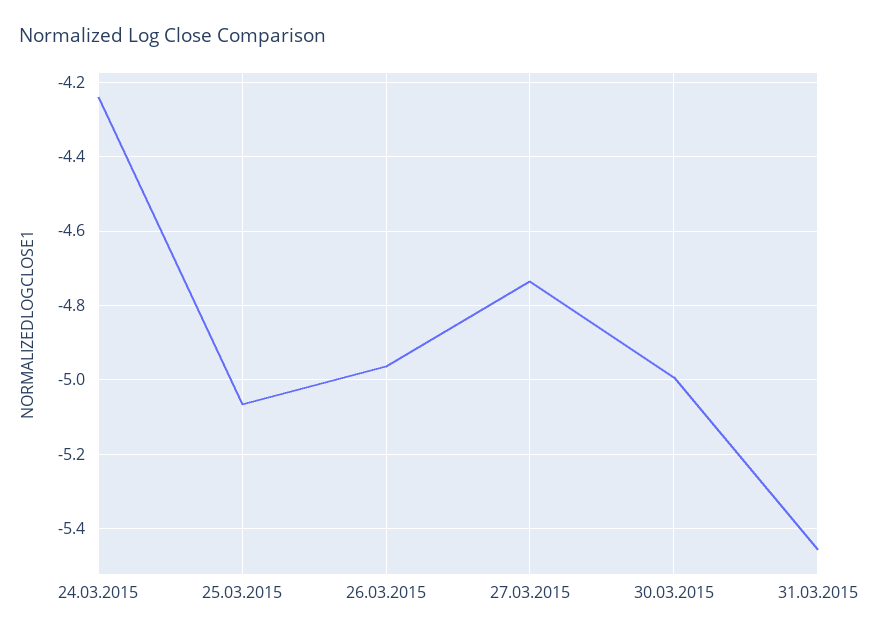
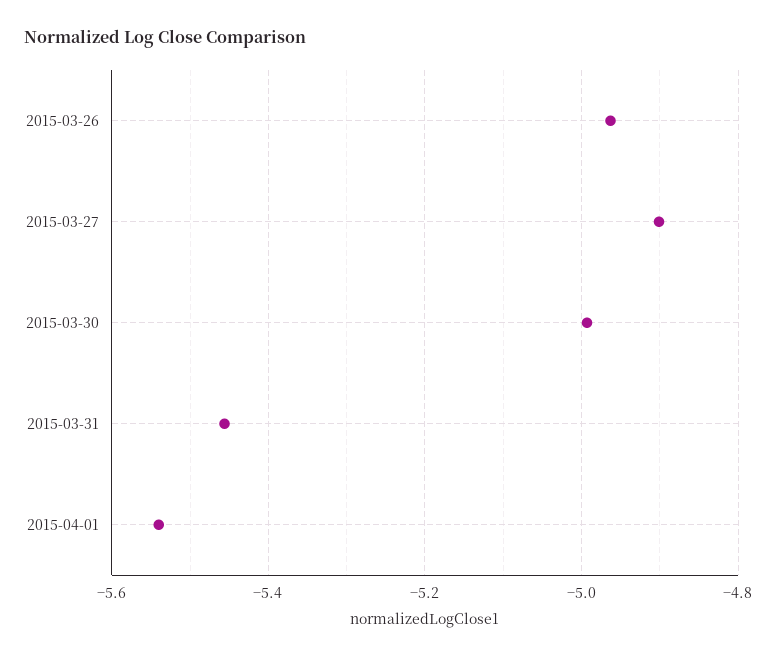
24.03.2015: -4.24 -> none
25.03.2015: -5.06 -> none
27.03.2015: -4.74 -> -4.9
2015-04-01: none -> -5.54

